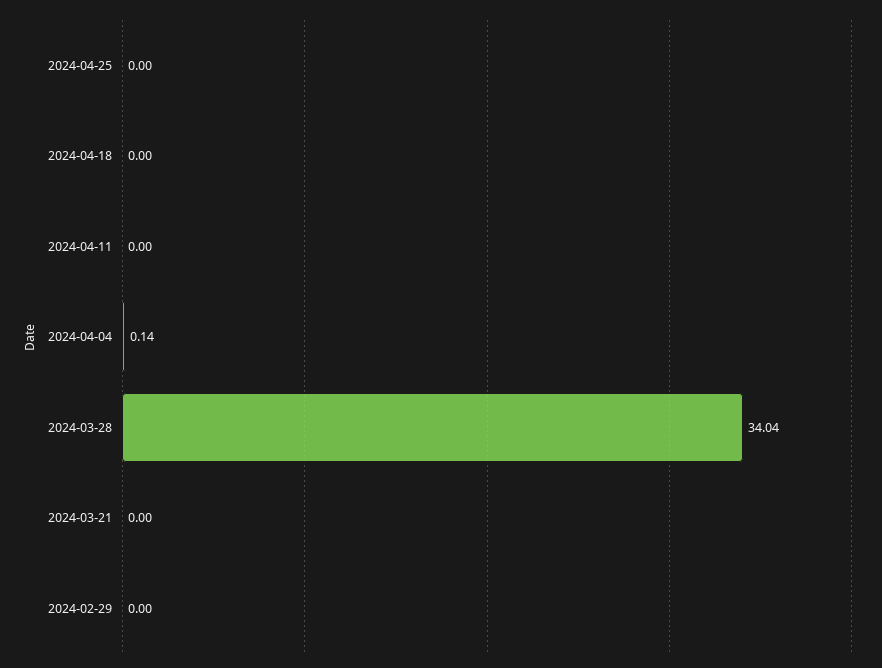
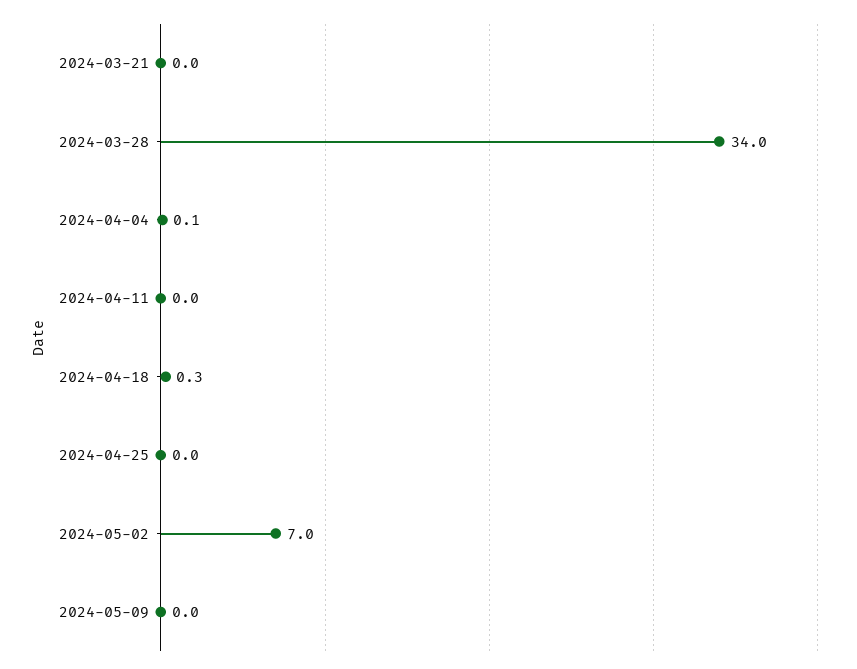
2024-04-18: 0 -> 0.3
2024-02-29: 0 -> none
2024-05-02: none -> 7
2024-05-09: none -> 0

